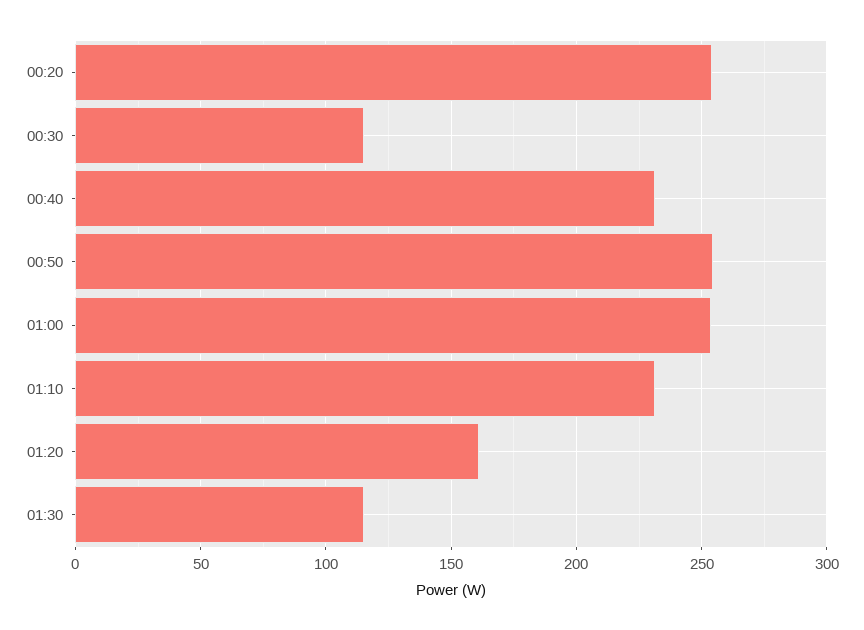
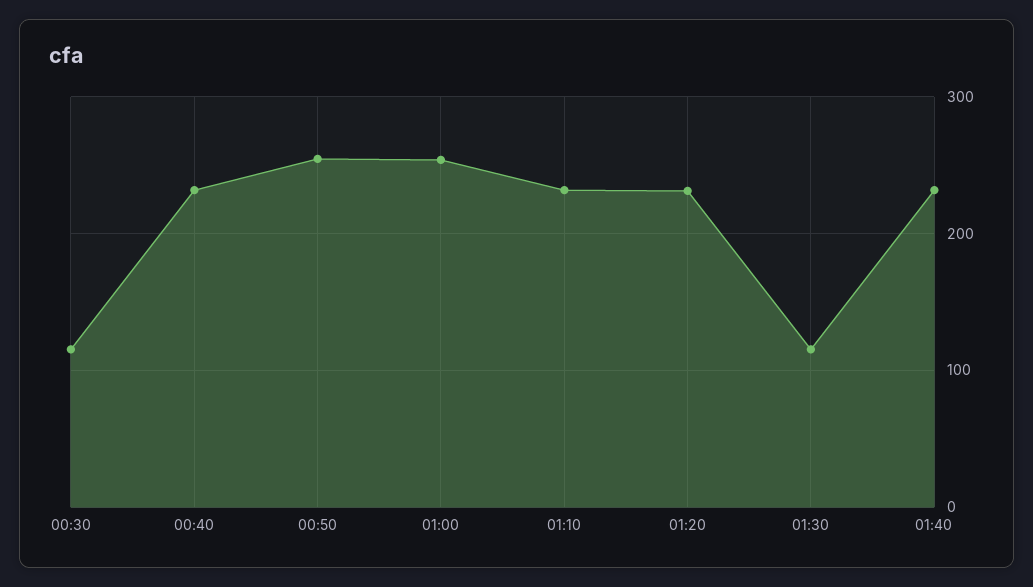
00:20: 255 -> none
01:20: 160 -> 230
01:40: none -> 230

